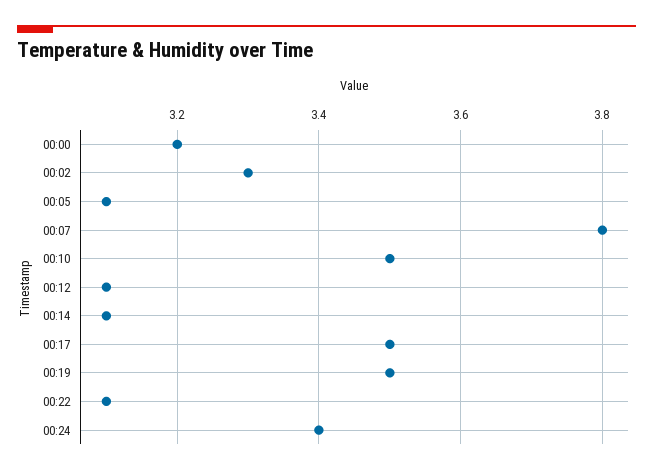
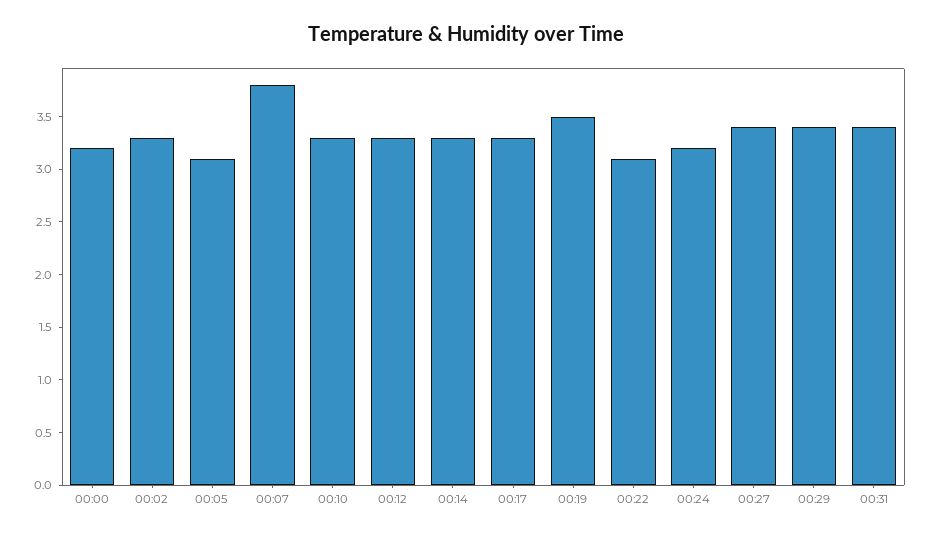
00:10: 3.5 -> 3.3
00:12: 3.1 -> 3.3
00:14: 3.1 -> 3.3
00:17: 3.5 -> 3.3
00:24: 3.4 -> 3.2
00:27: none -> 3.4
00:29: none -> 3.4
00:31: none -> 3.4

